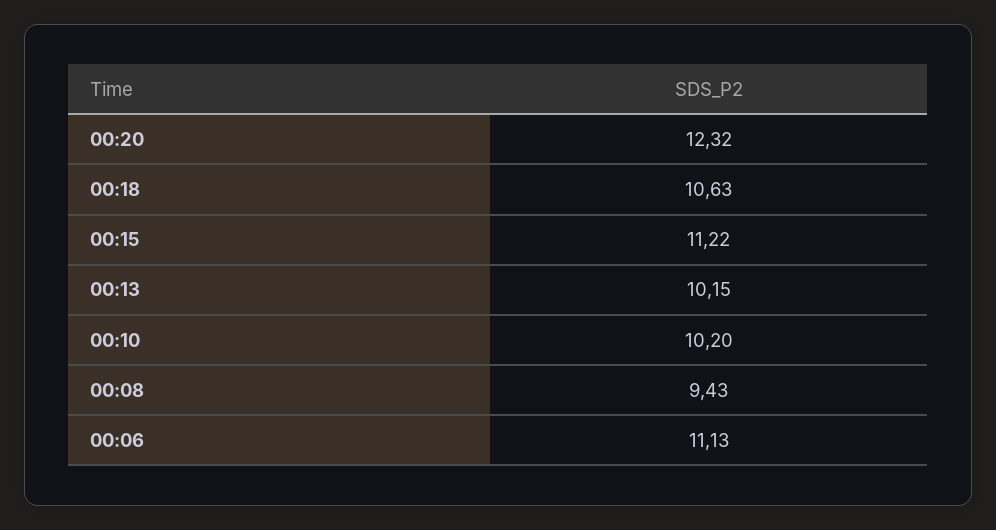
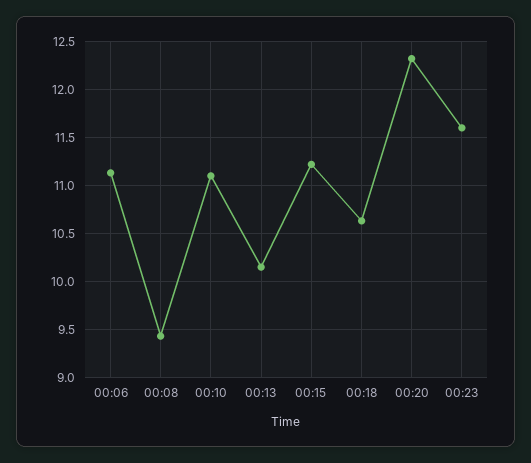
00:10: 10.2 -> 11.1
00:23: none -> 11.6

